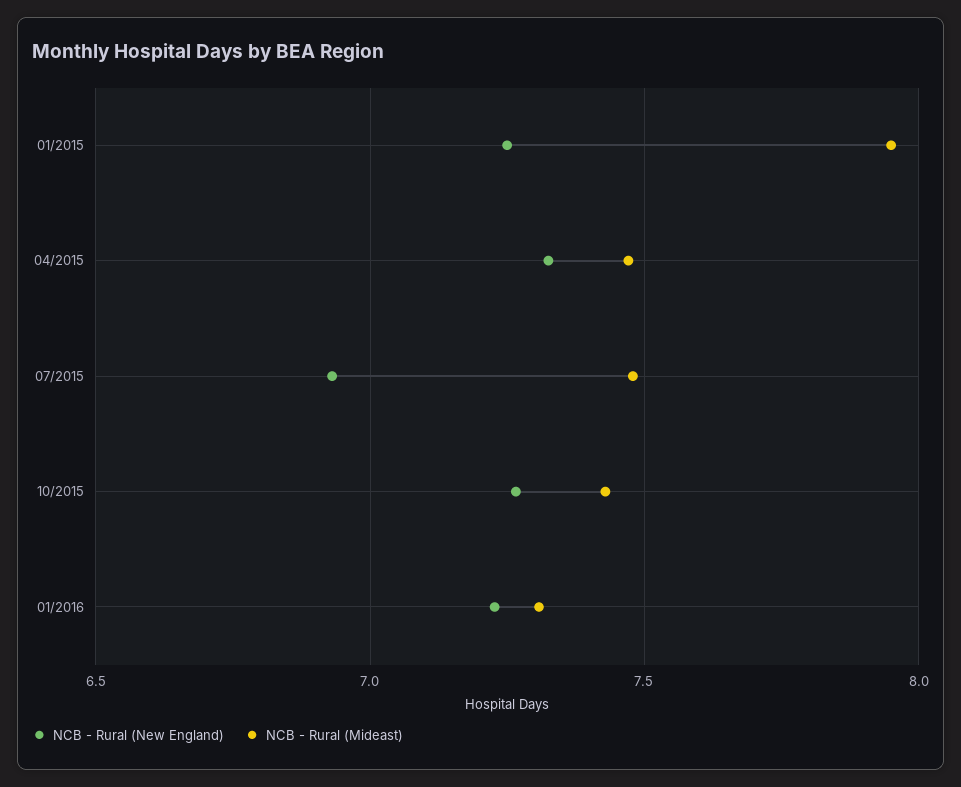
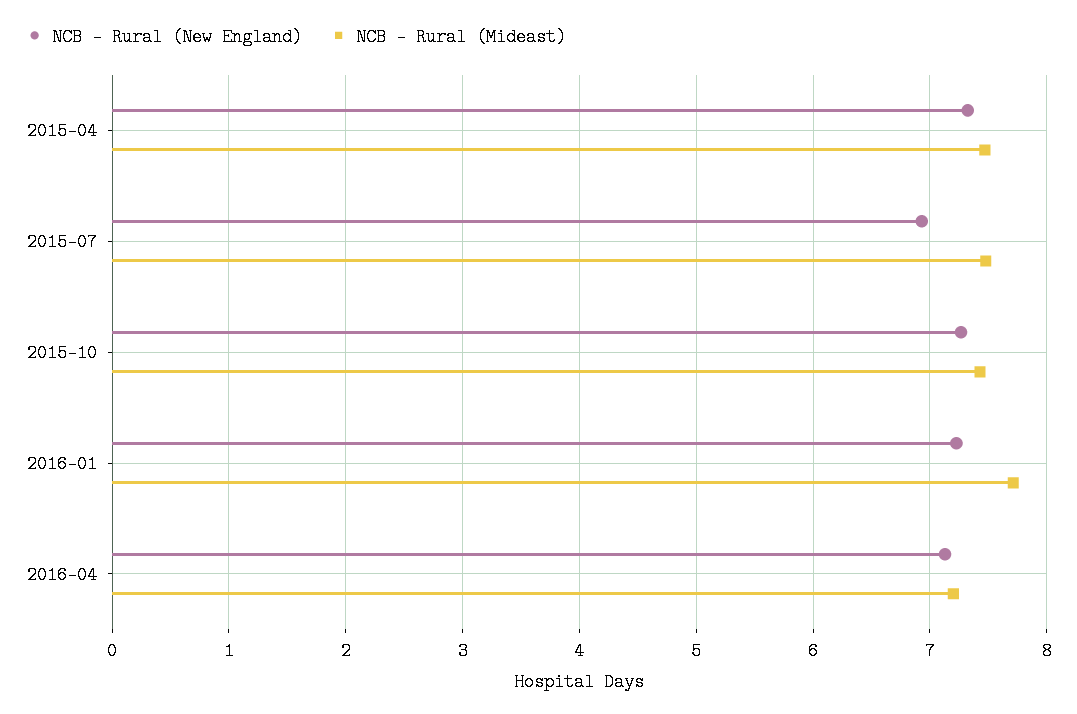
NCB - Rural (New England), 01/2015: 7.25 -> none
NCB - Rural (Mideast), 01/2015: 7.95 -> none
NCB - Rural (Mideast), 01/2016: 7.3 -> 7.7
NCB - Rural (New England), 2016-04: none -> 7.1
NCB - Rural (Mideast), 2016-04: none -> 7.2

